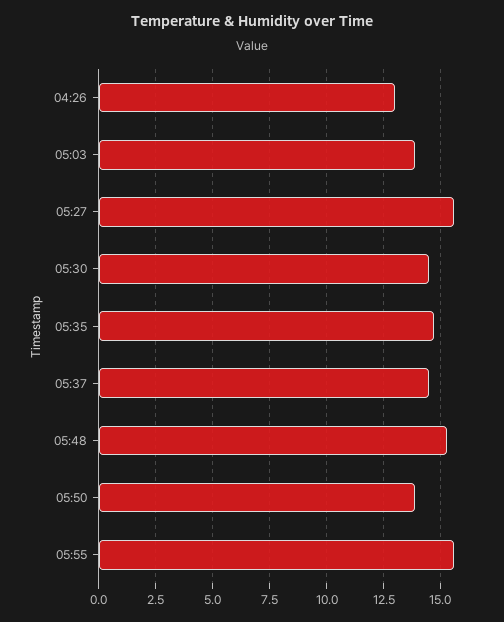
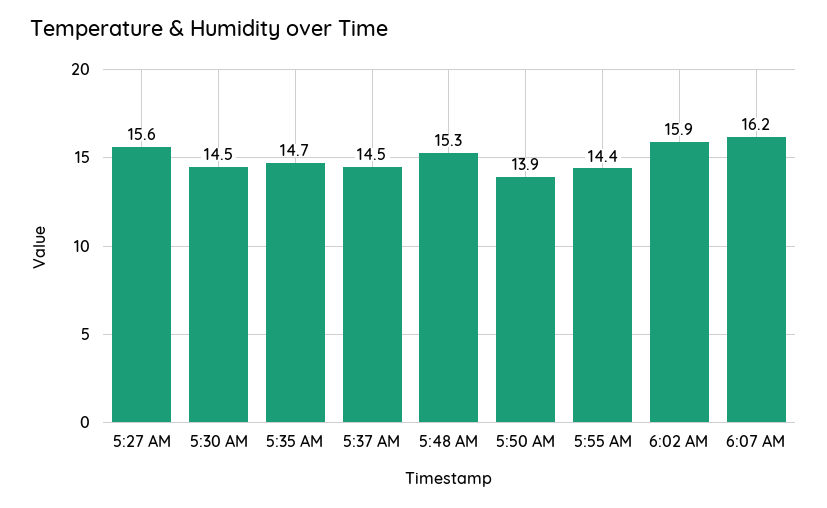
04:26: 13 -> none
05:03: 14 -> none
05:55: 15.5 -> 14.4
6:02 AM: none -> 15.9
6:07 AM: none -> 16.2

